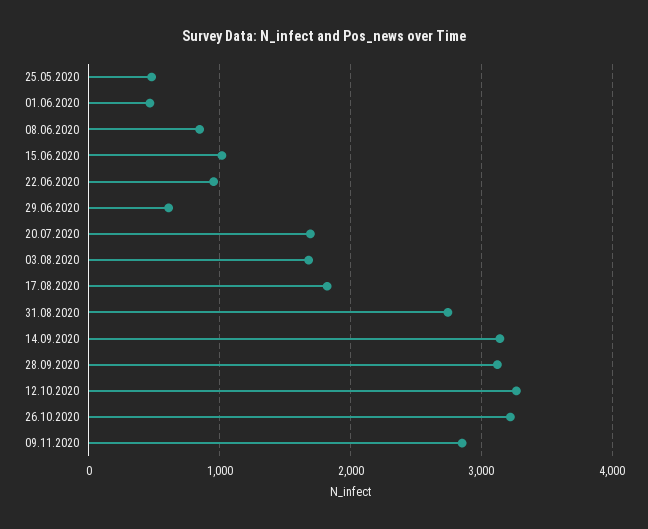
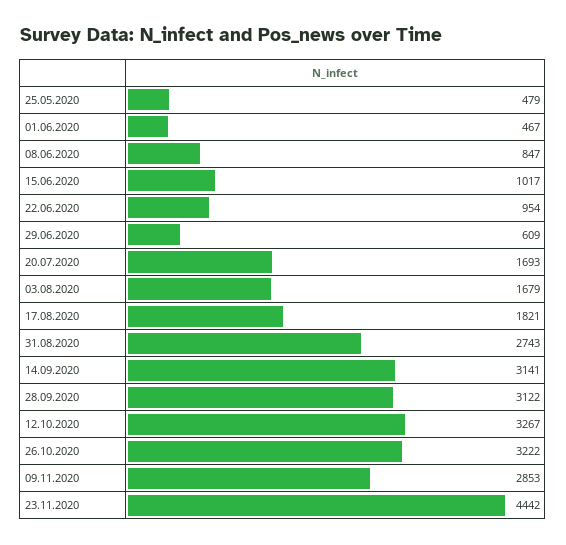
23.11.2020: none -> 4442

